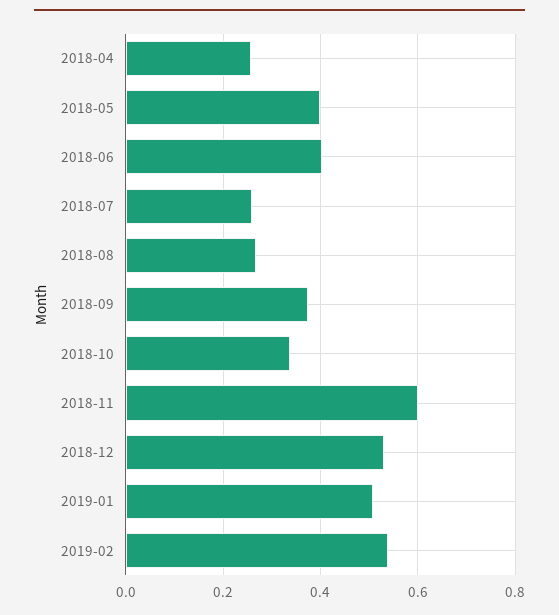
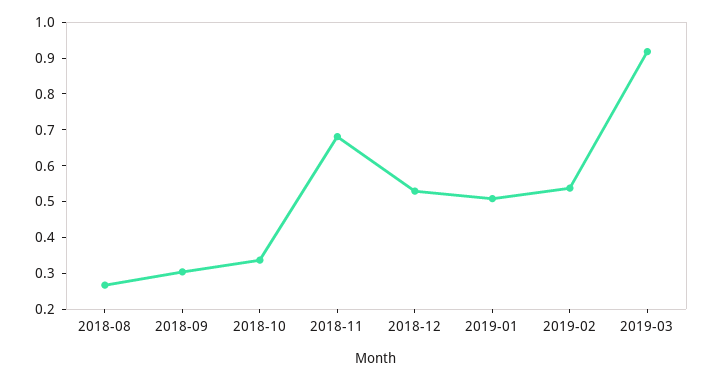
2018-04: 0.26 -> none
2018-05: 0.4 -> none
2018-06: 0.4 -> none
2018-07: 0.26 -> none
2018-09: 0.38 -> 0.3
2018-11: 0.6 -> 0.675
2019-03: none -> 0.925

